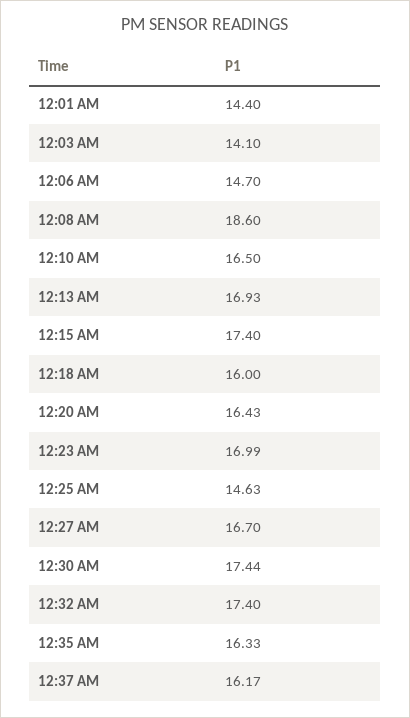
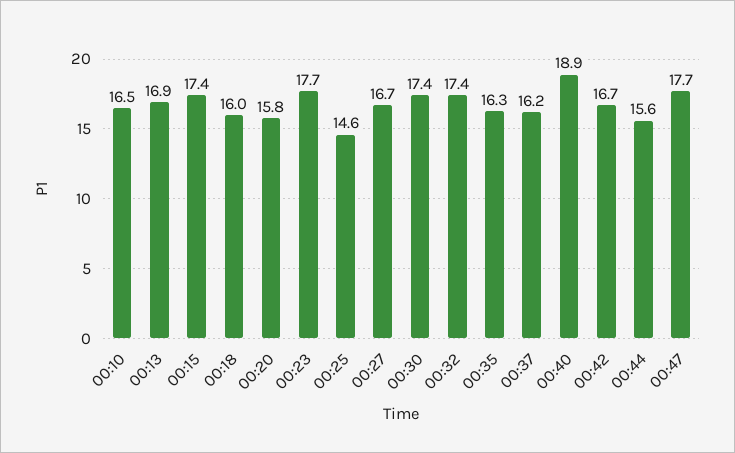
12:01 AM: 14.4 -> none
12:03 AM: 14.1 -> none
12:06 AM: 14.7 -> none
12:08 AM: 18.6 -> none
12:20 AM: 16.43 -> 15.8
12:23 AM: 16.99 -> 17.7
00:40: none -> 18.9
00:42: none -> 16.7
00:44: none -> 15.6
00:47: none -> 17.7

